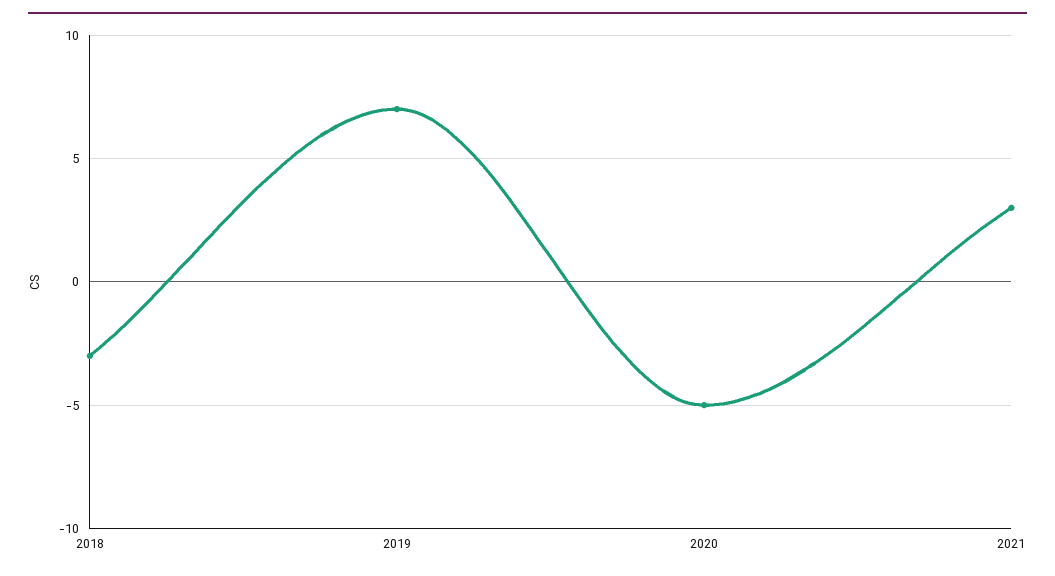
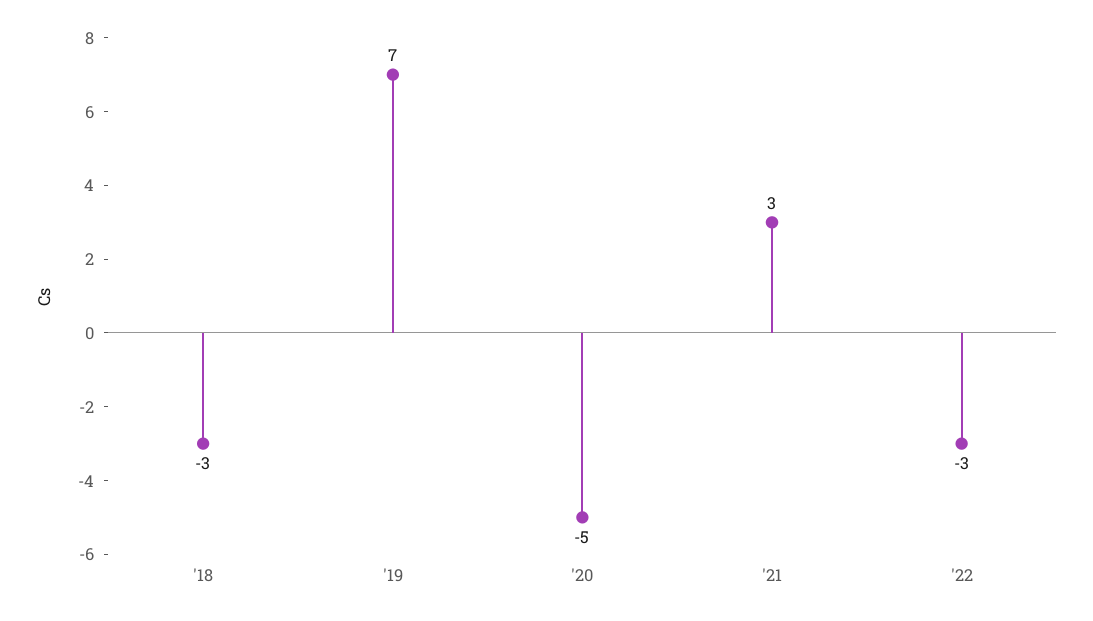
'22: none -> -3

